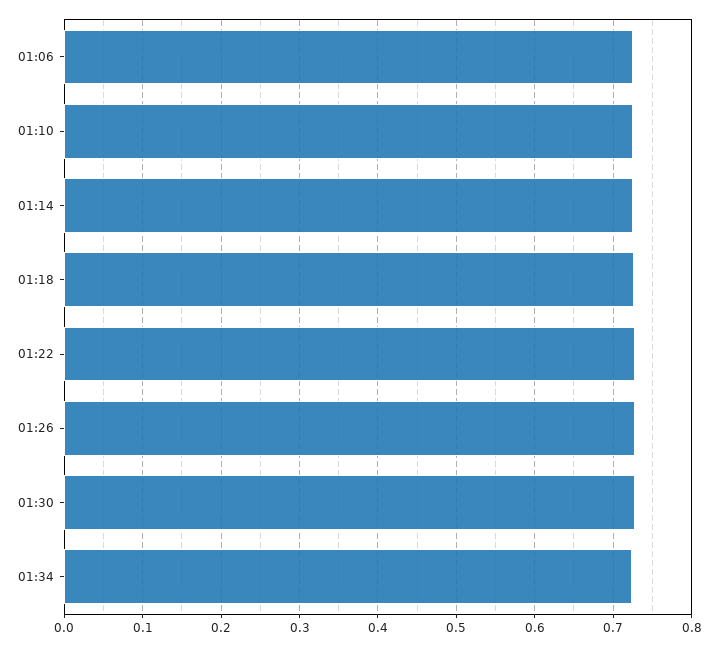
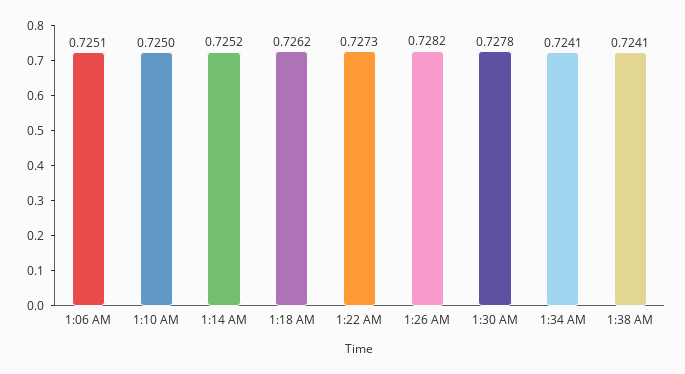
1:38 AM: none -> 0.7241

